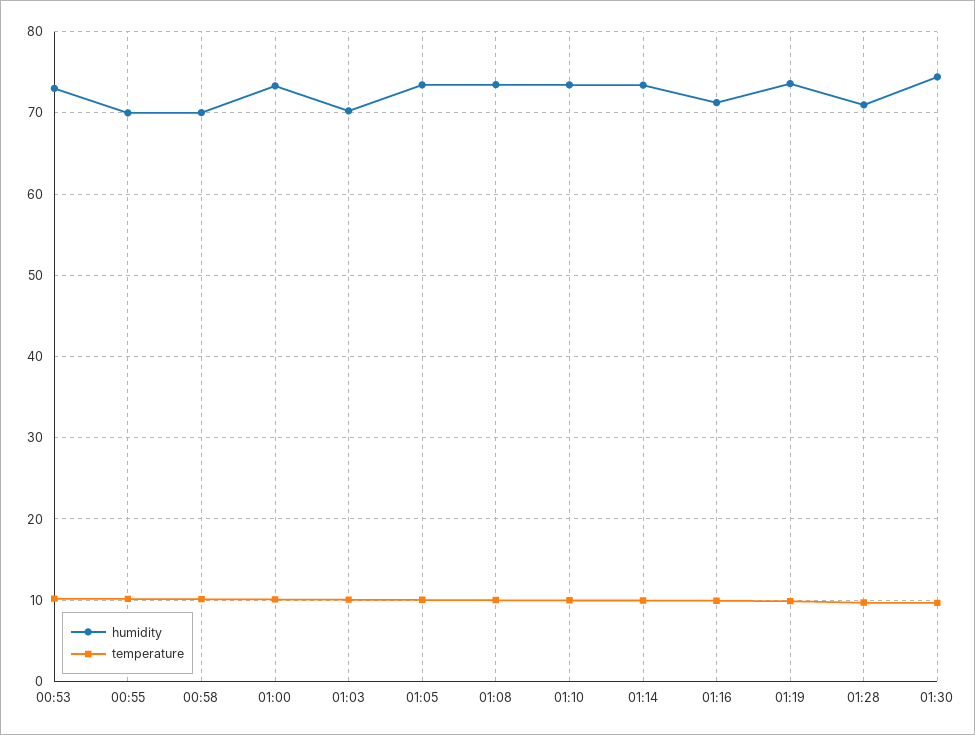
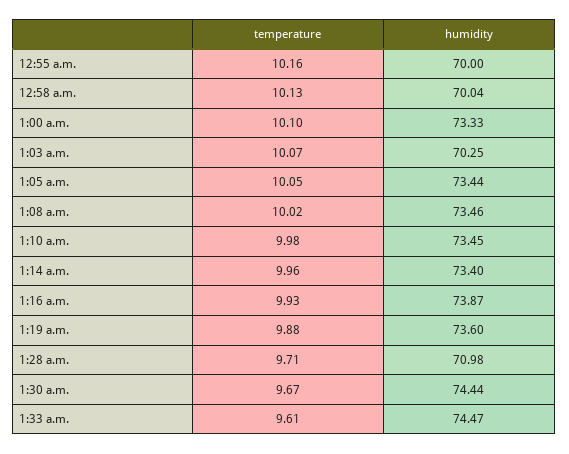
humidity, 00:53: 73 -> none
temperature, 00:53: 10 -> none
humidity, 01:16: 71 -> 73.87
temperature, 1:33 a.m.: none -> 9.61
humidity, 1:33 a.m.: none -> 74.47

